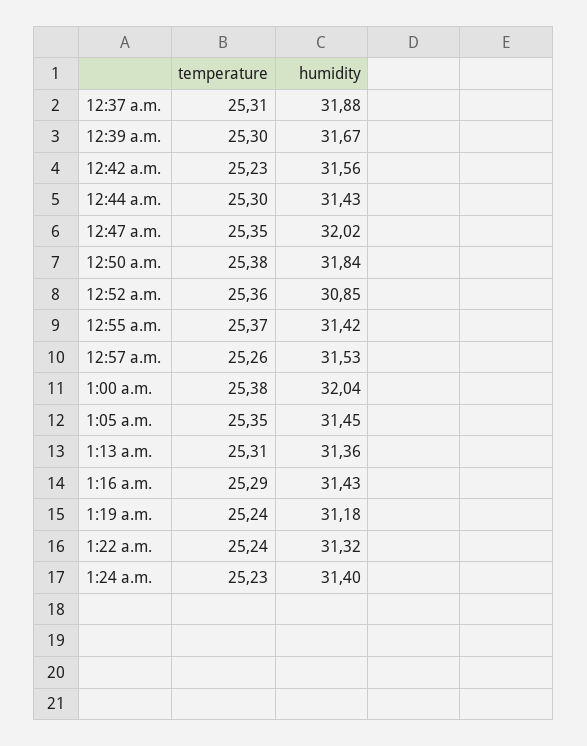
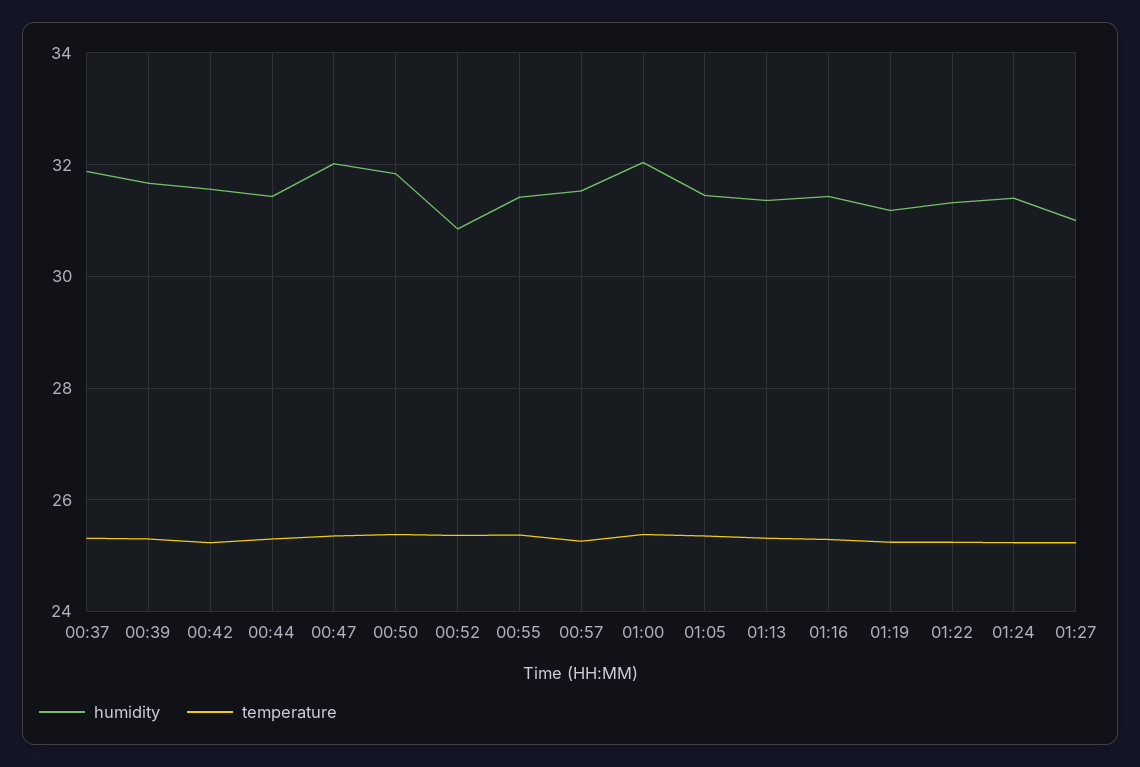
humidity, 01:27: none -> 31
temperature, 01:27: none -> 25.2

